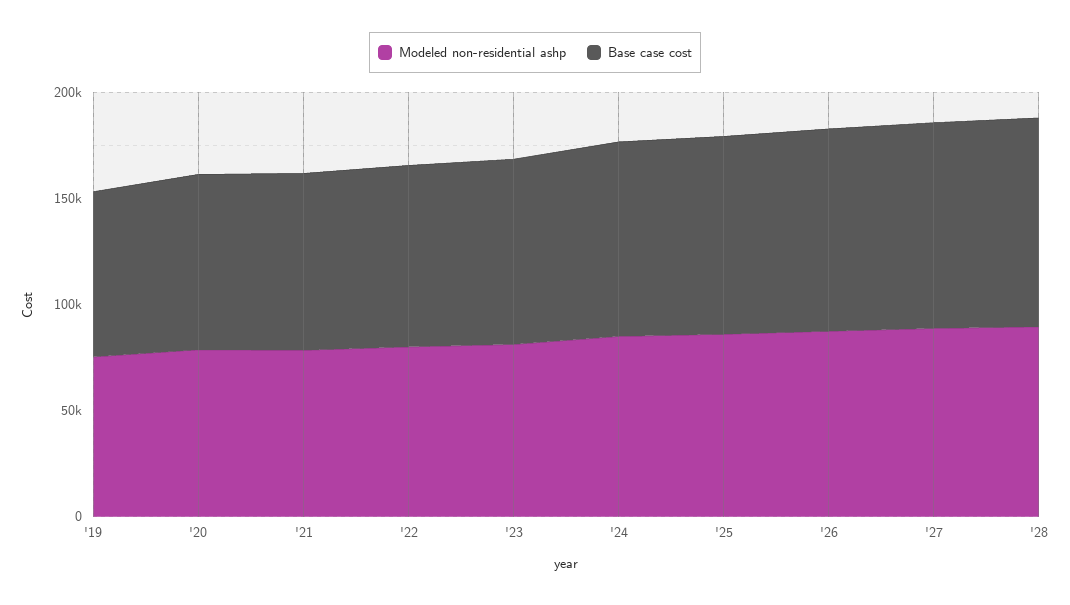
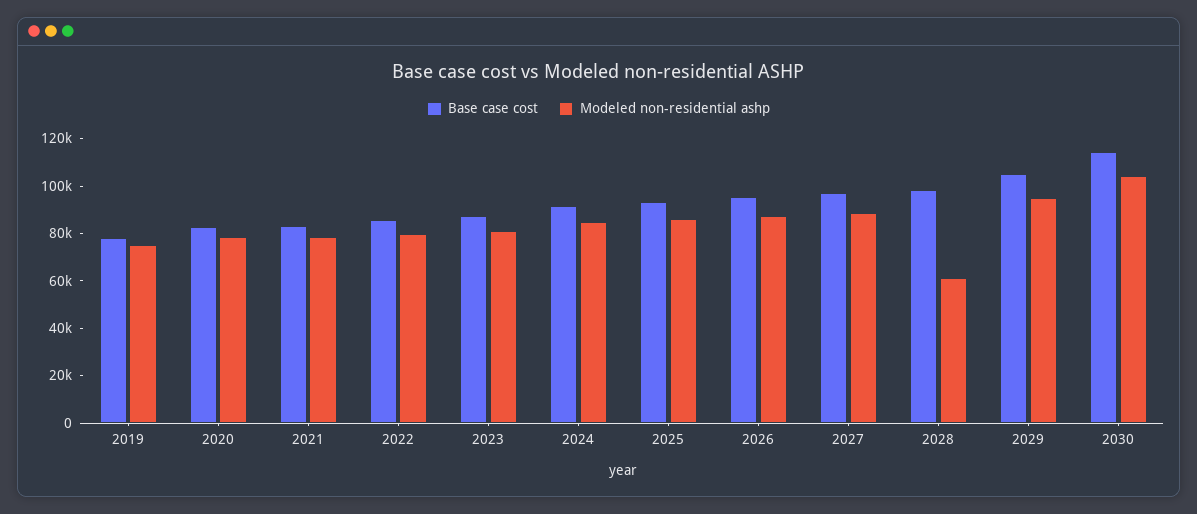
Modeled non-residential ashp, '28: 90000 -> 60000
Base case cost, 2029: none -> 105000
Modeled non-residential ashp, 2029: none -> 95000
Base case cost, 2030: none -> 115000
Modeled non-residential ashp, 2030: none -> 105000

